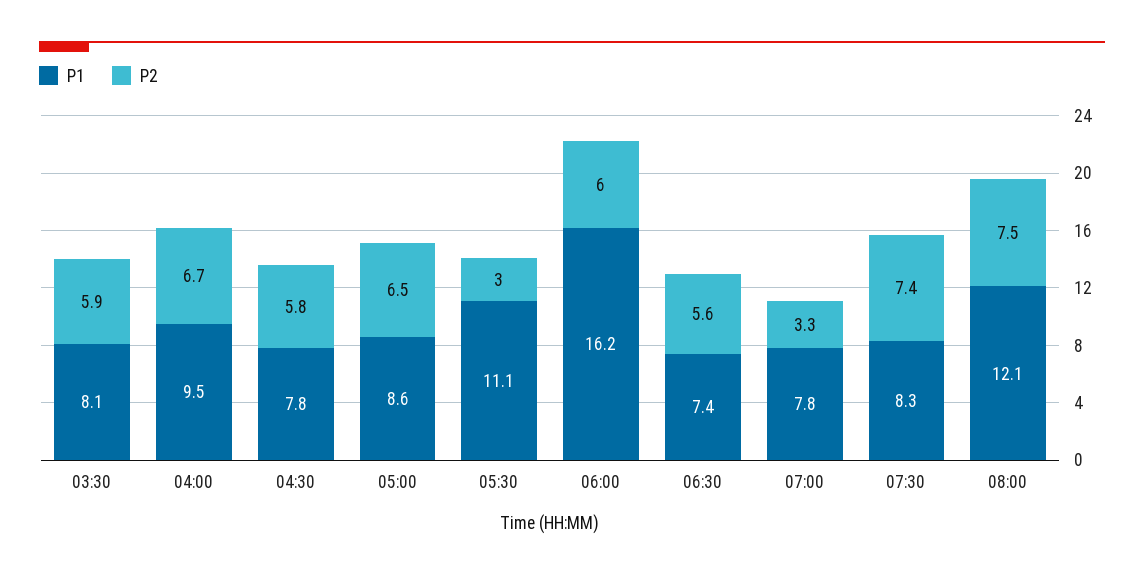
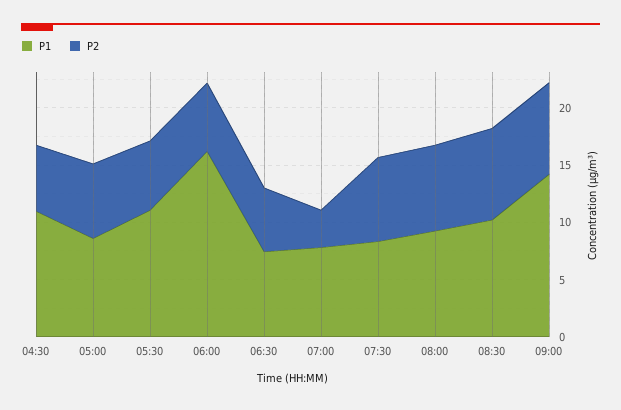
P1, 03:30: 8.1 -> none
P2, 03:30: 5.9 -> none
P1, 04:00: 9.5 -> none
P2, 04:00: 6.7 -> none
P1, 04:30: 7.8 -> 11
P2, 05:30: 3 -> 6
P1, 08:00: 12.1 -> 9
P1, 08:30: none -> 10
P2, 08:30: none -> 8
P1, 09:00: none -> 14
P2, 09:00: none -> 8

